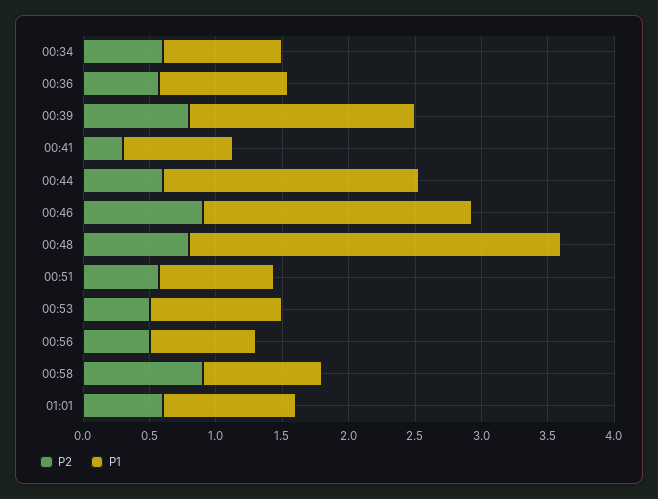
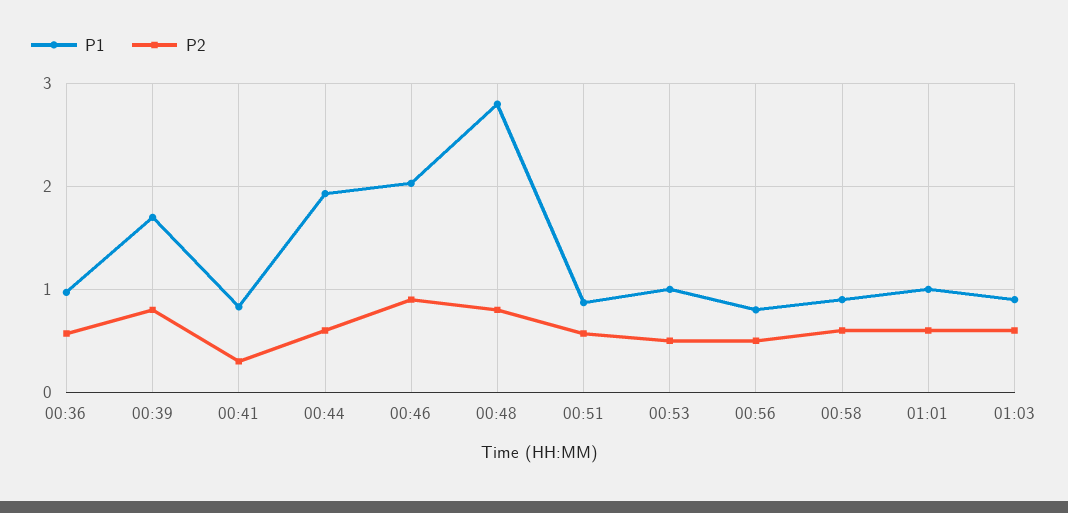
P2, 00:34: 0.6 -> none
P1, 00:34: 0.9 -> none
P2, 00:58: 0.9 -> 0.6
P1, 01:03: none -> 0.9
P2, 01:03: none -> 0.6

